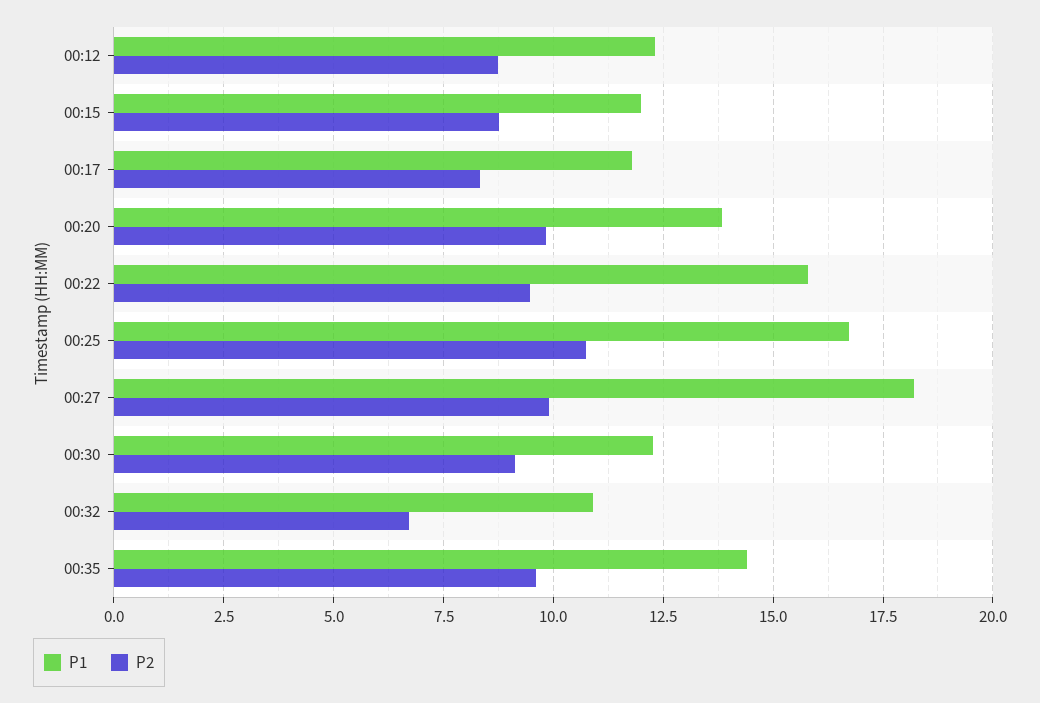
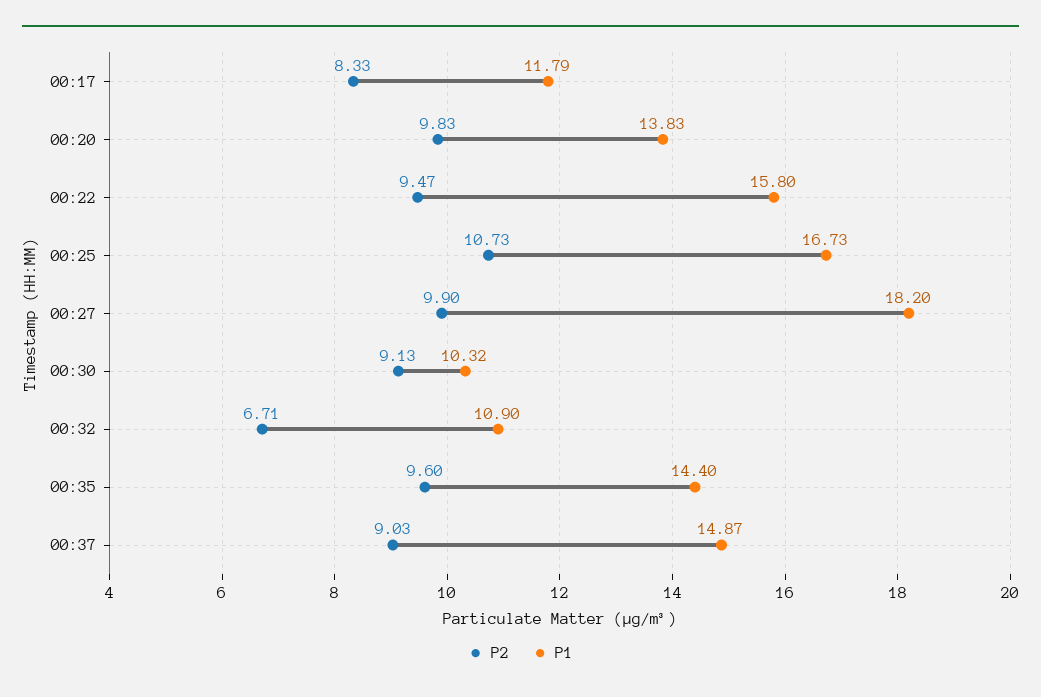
P1, 00:12: 12.25 -> none
P2, 00:12: 8.75 -> none
P1, 00:15: 12 -> none
P2, 00:15: 8.75 -> none
P1, 00:30: 12.25 -> 10.32
P2, 00:37: none -> 9.03
P1, 00:37: none -> 14.87

